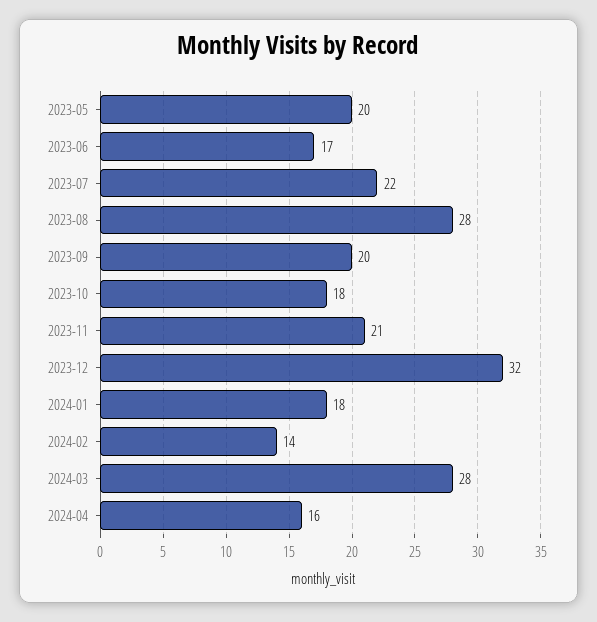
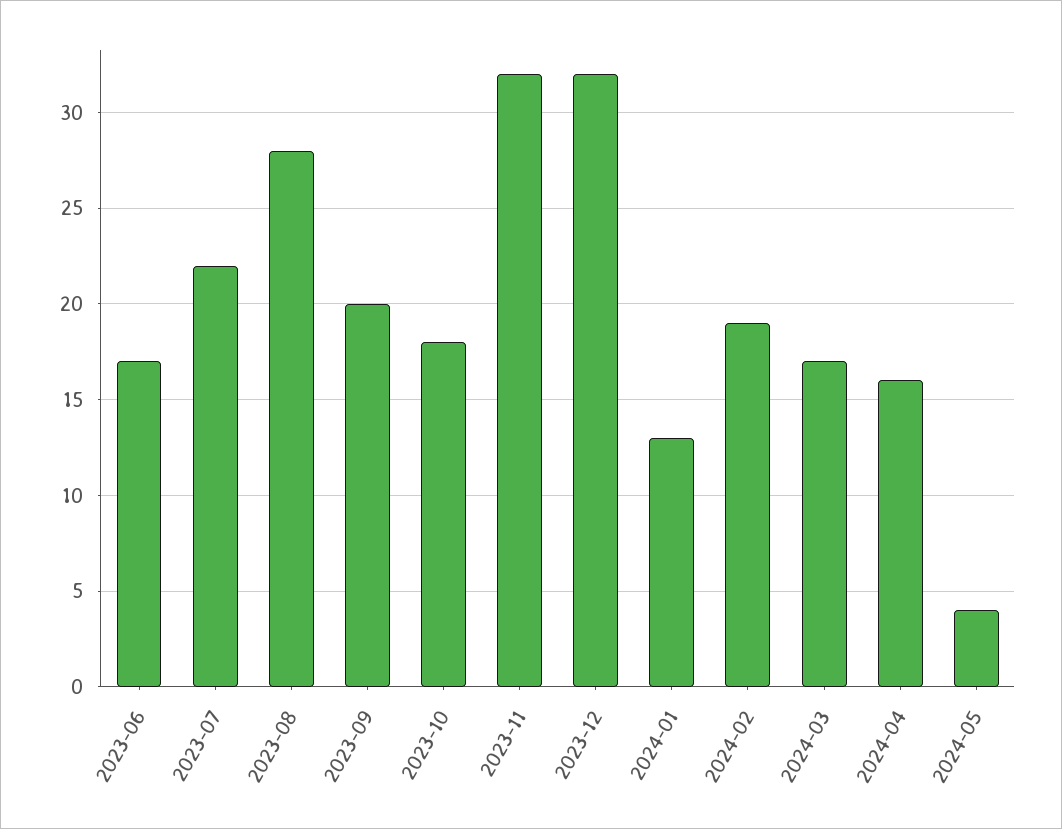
2023-05: 20 -> none
2023-11: 21 -> 32
2024-01: 18 -> 13
2024-02: 14 -> 19
2024-03: 28 -> 17
2024-05: none -> 4

